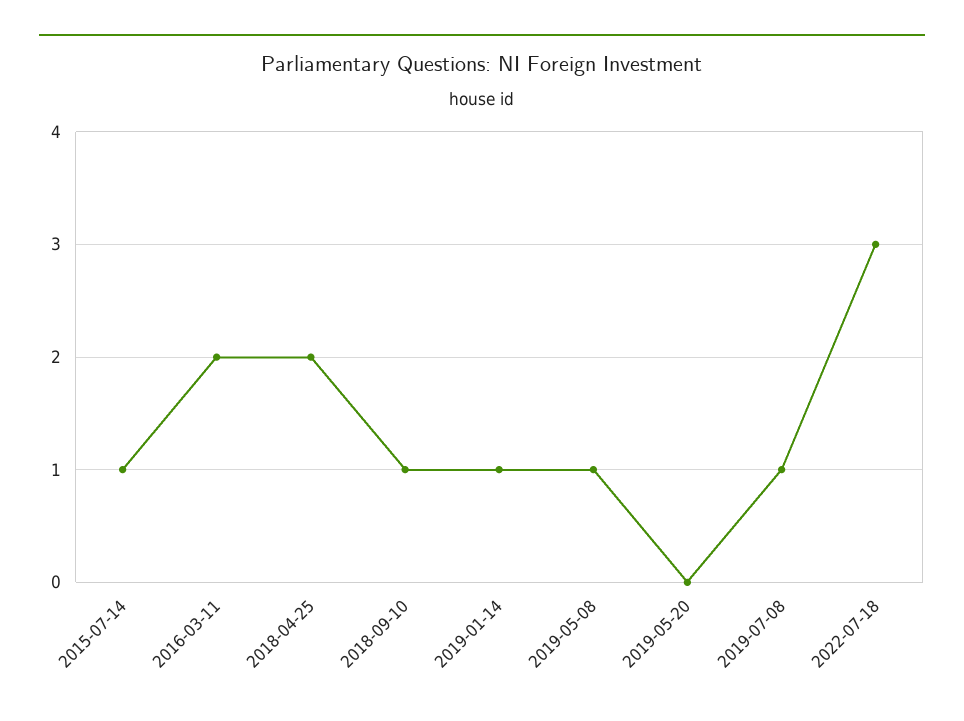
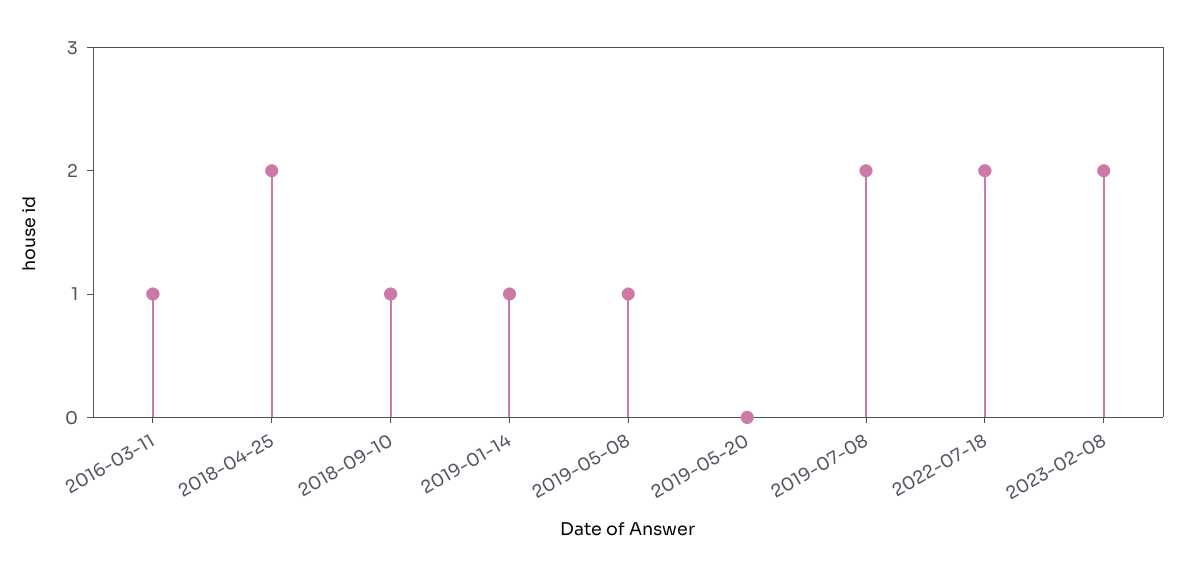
2015-07-14: 1 -> none
2016-03-11: 2 -> 1
2019-07-08: 1 -> 2
2022-07-18: 3 -> 2
2023-02-08: none -> 2

